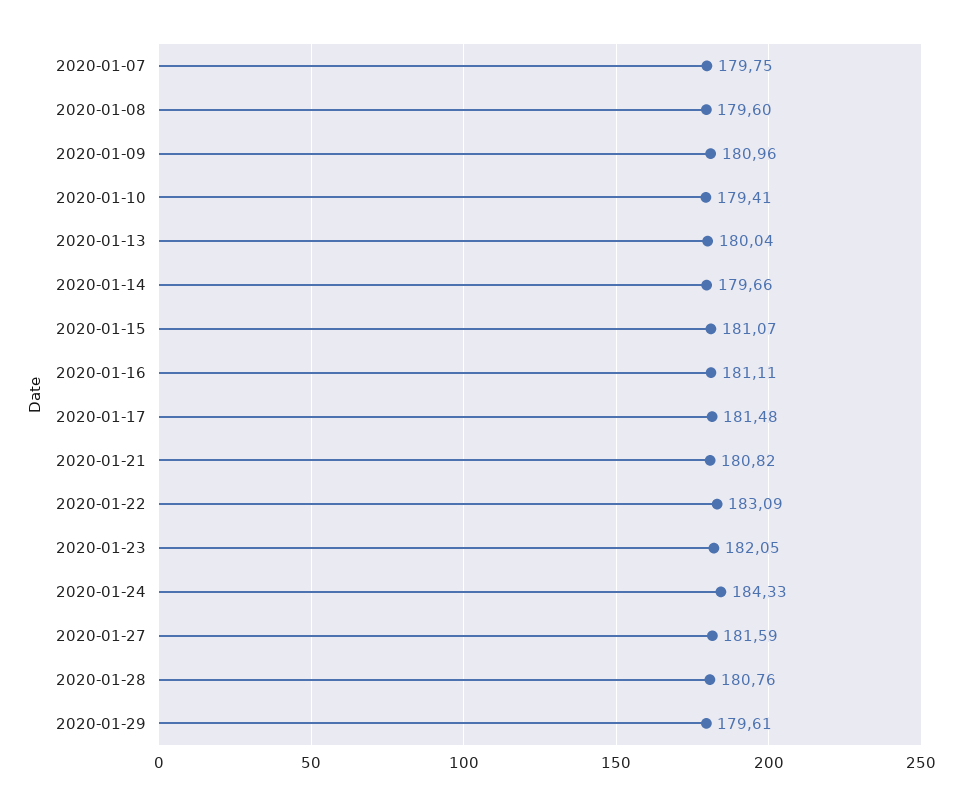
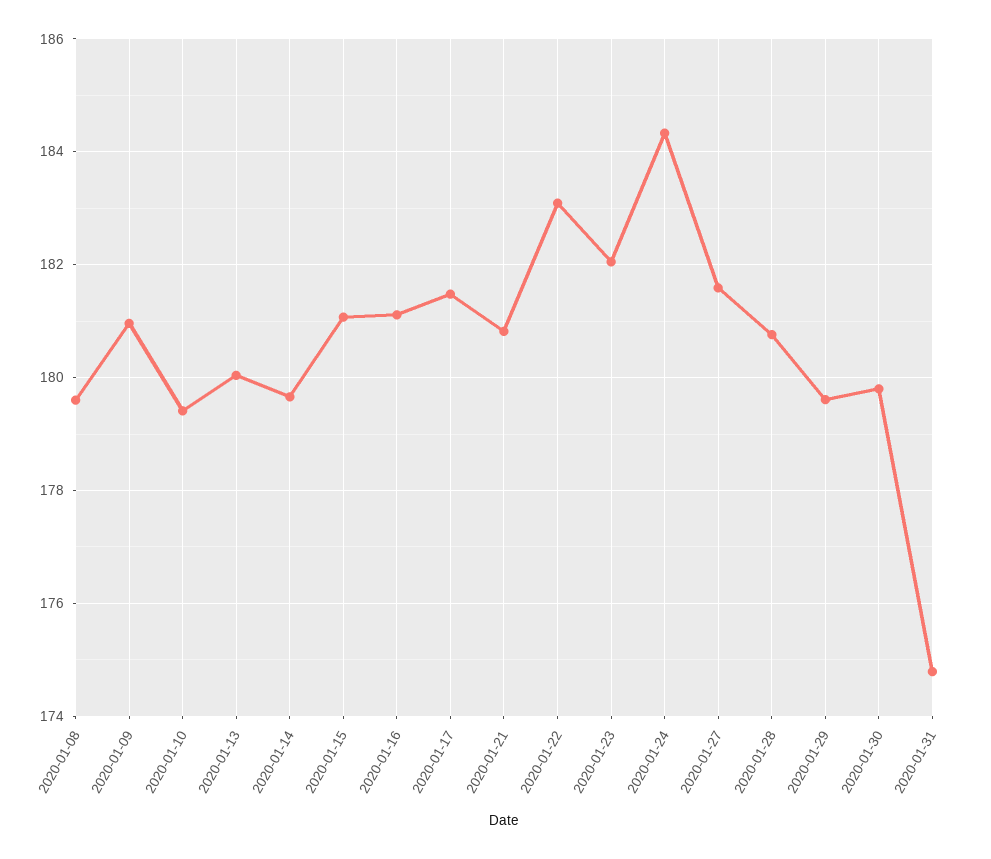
2020-01-07: 179.75 -> none
2020-01-30: none -> 179.8
2020-01-31: none -> 174.8

